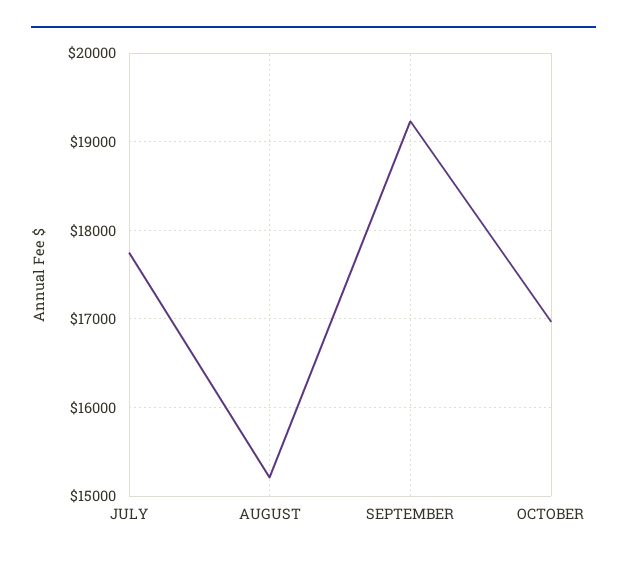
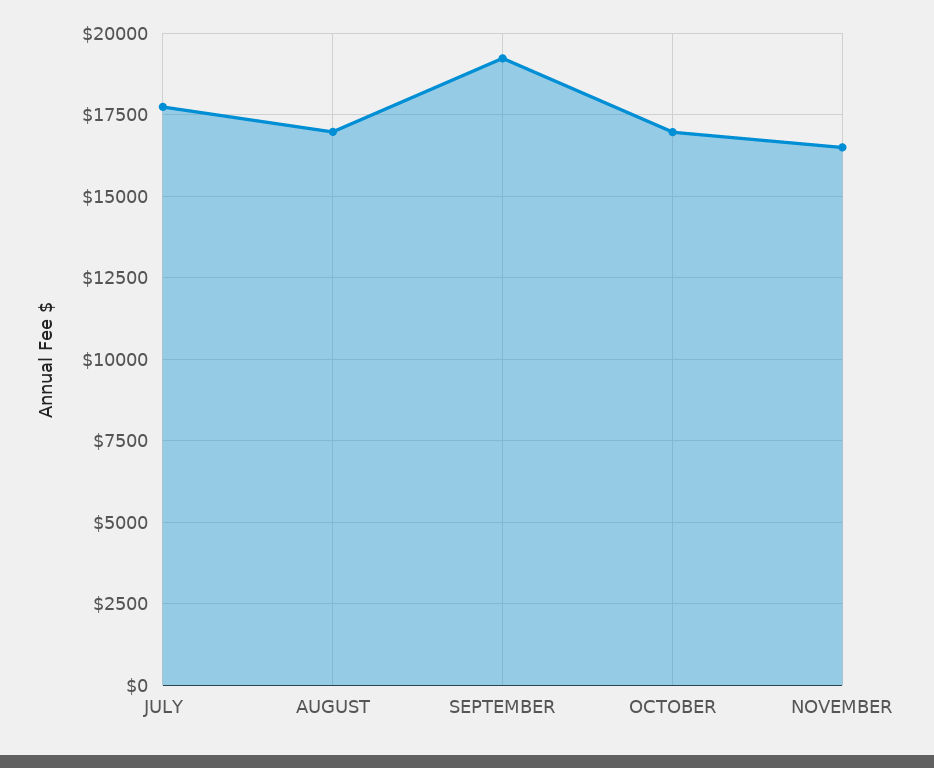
AUGUST: 15200 -> 17000
NOVEMBER: none -> 16500

